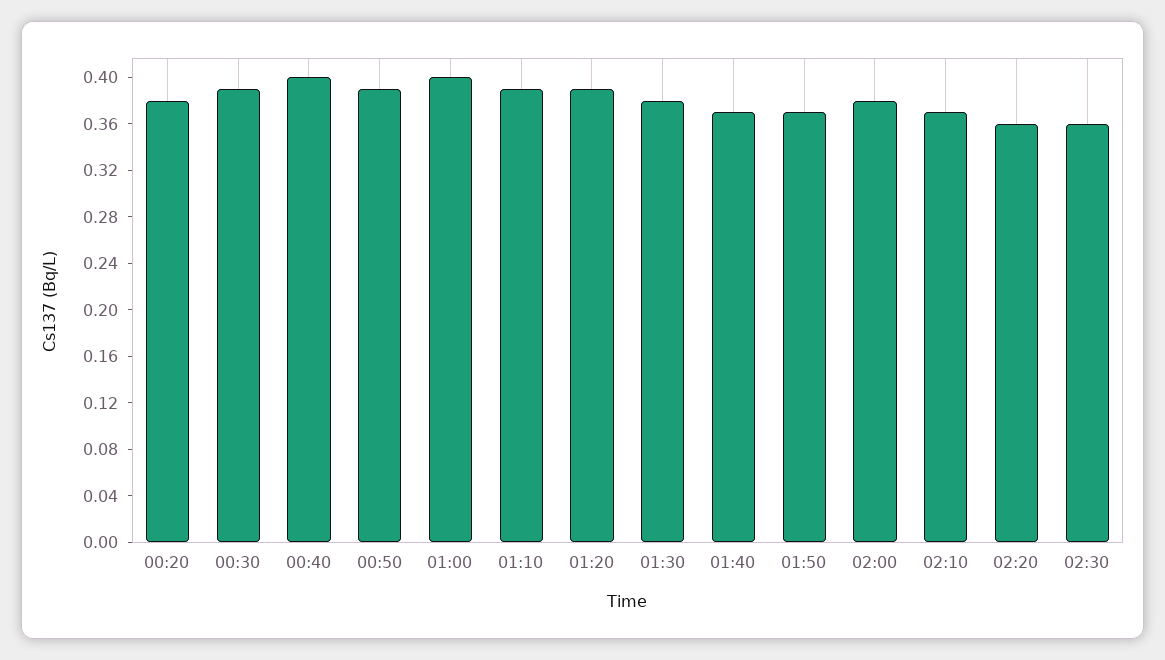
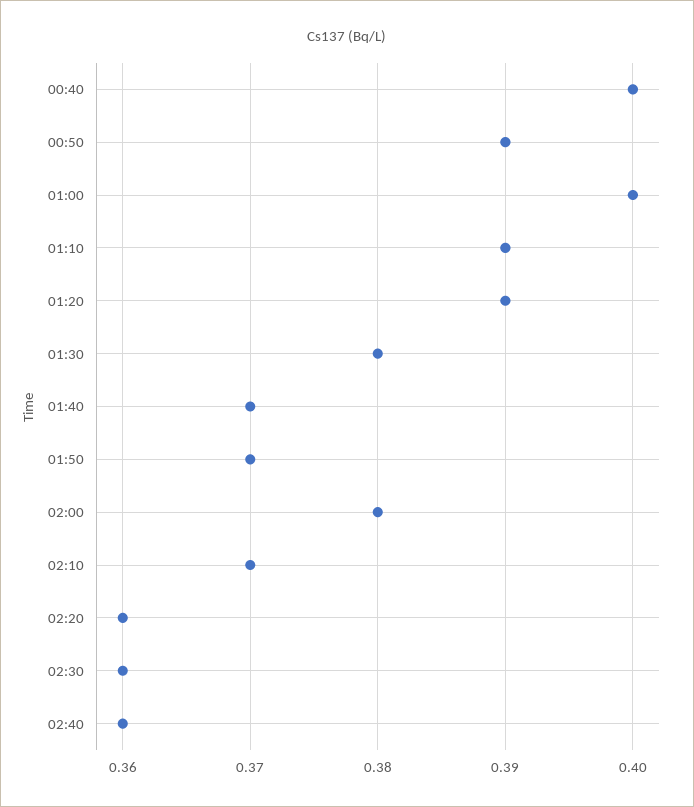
00:20: 0.38 -> none
00:30: 0.39 -> none
02:40: none -> 0.36

